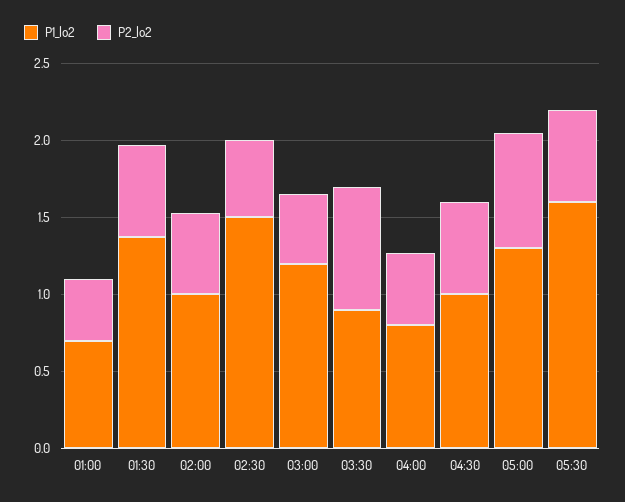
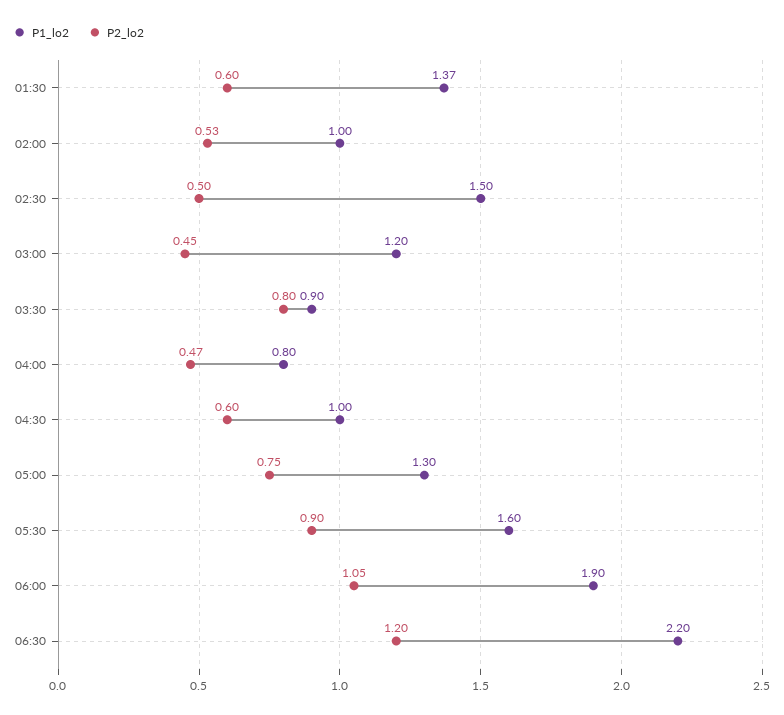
P1_lo2, 01:00: 0.7 -> none
P2_lo2, 01:00: 0.4 -> none
P2_lo2, 05:30: 0.6 -> 0.9
P1_lo2, 06:00: none -> 1.9
P2_lo2, 06:00: none -> 1.05
P1_lo2, 06:30: none -> 2.2
P2_lo2, 06:30: none -> 1.2

